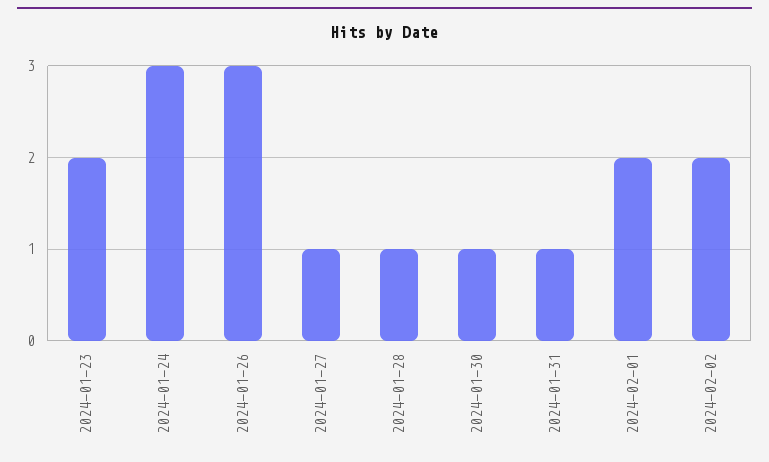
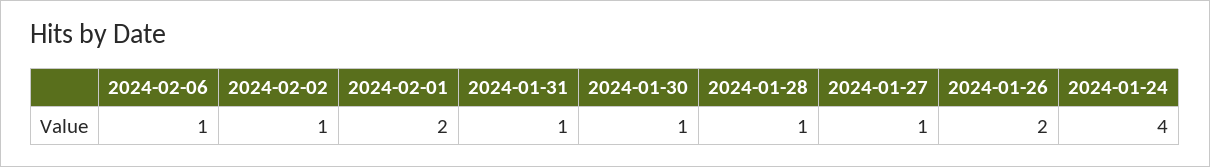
2024-01-23: 2 -> none
2024-01-24: 3 -> 4
2024-01-26: 3 -> 2
2024-02-02: 2 -> 1
2024-02-06: none -> 1

